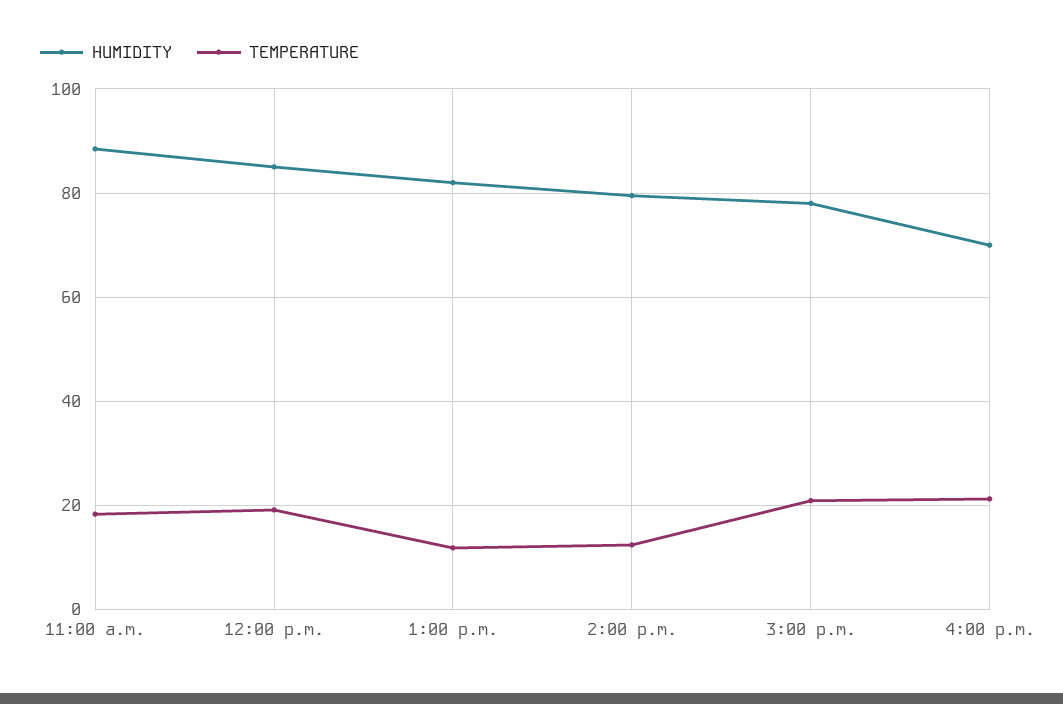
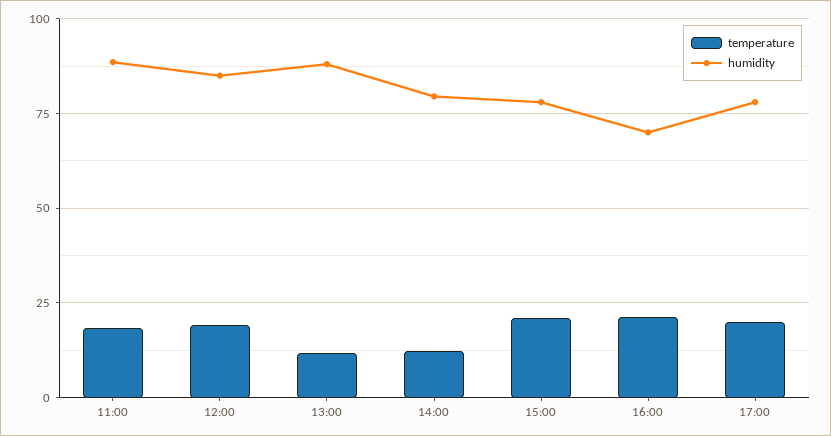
HUMIDITY, 1:00 p.m.: 82 -> 87.5
TEMPERATURE, 17:00: none -> 20
HUMIDITY, 17:00: none -> 77.5

